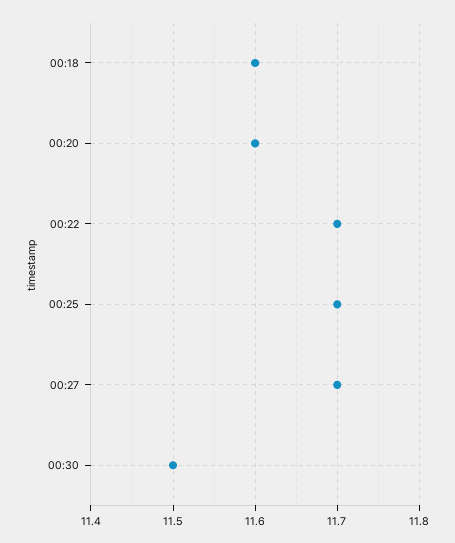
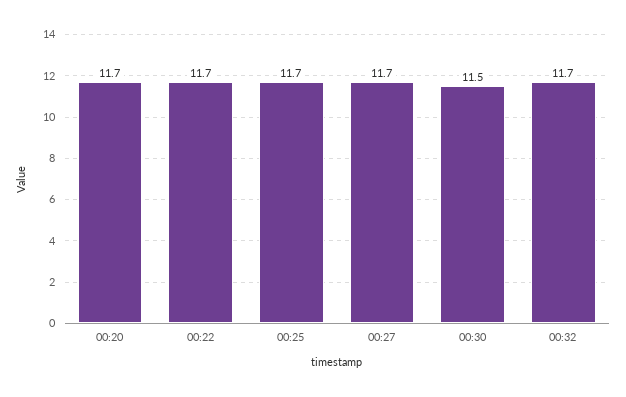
00:18: 11.6 -> none
00:20: 11.6 -> 11.7
00:32: none -> 11.7

